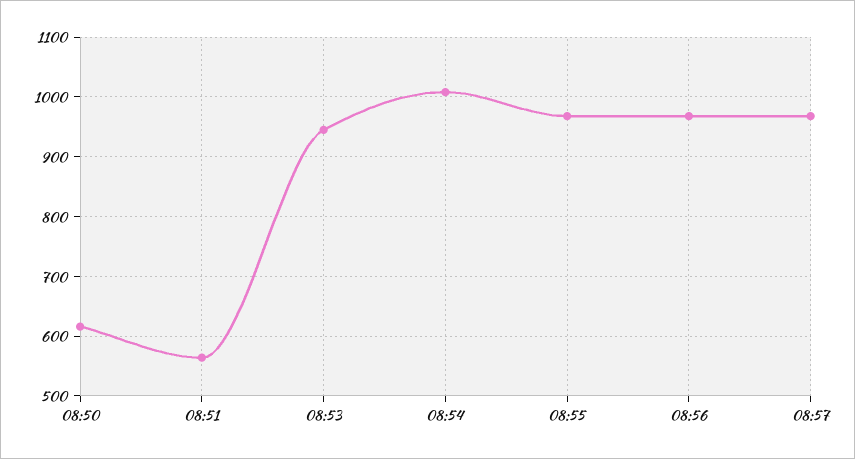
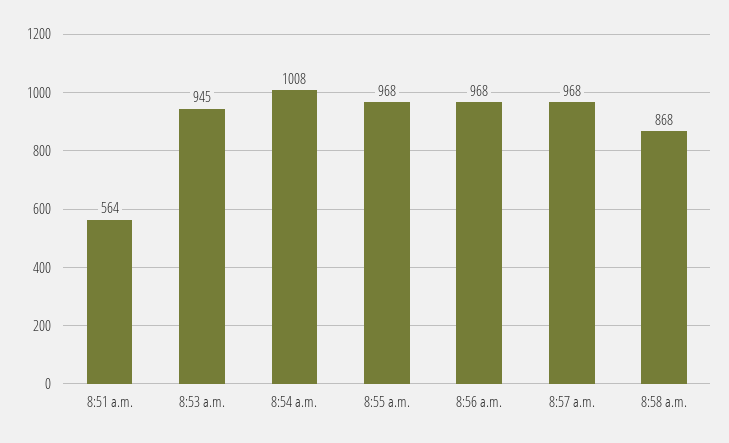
08:50: 620 -> none
8:58 a.m.: none -> 868

